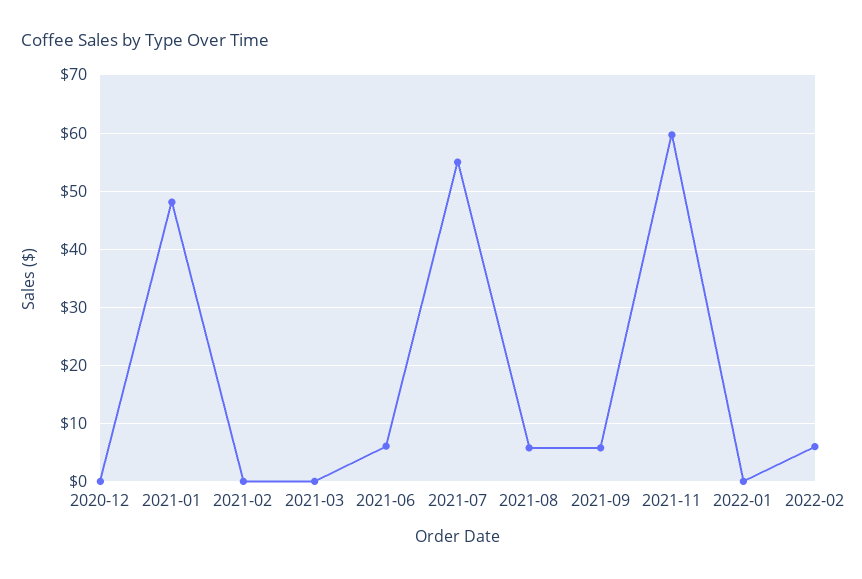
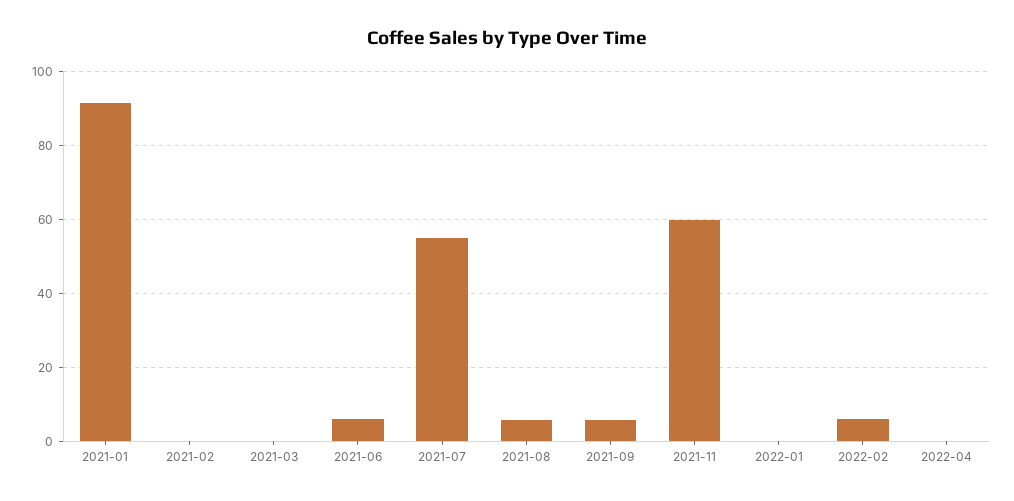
2020-12: 0 -> none
2021-01: 48 -> 92
2022-04: none -> 0

